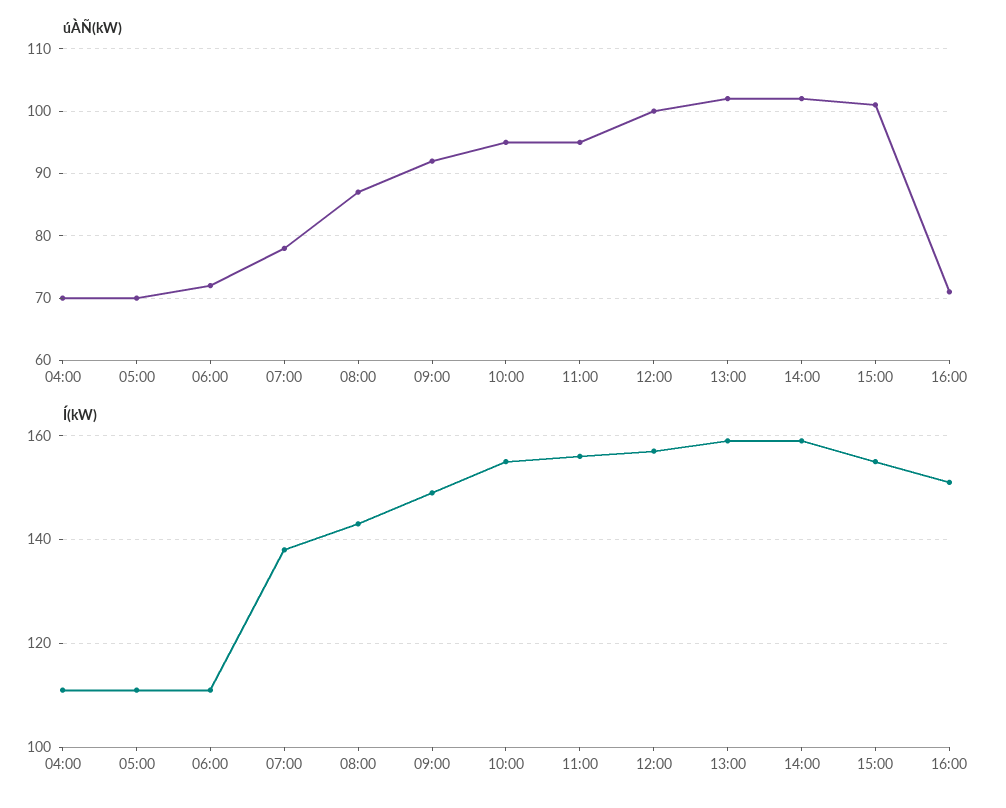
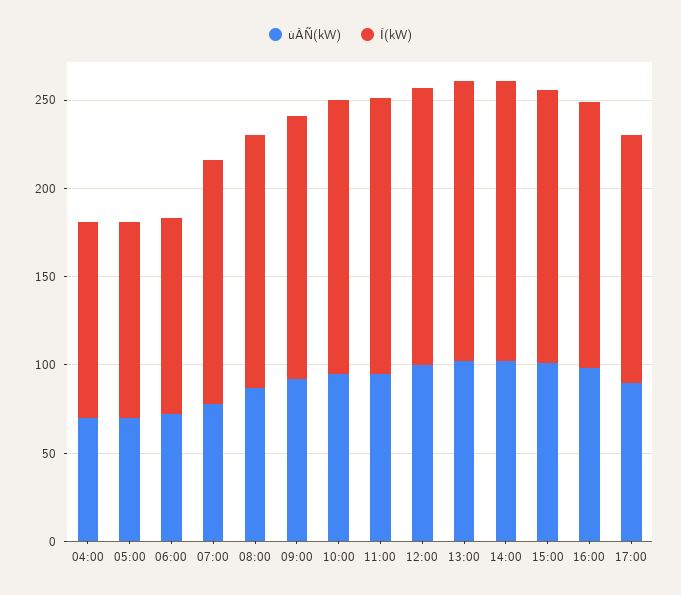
úÀÑ(kW), 16:00: 71 -> 100
úÀÑ(kW), 17:00: none -> 90
Í(kW), 17:00: none -> 140

